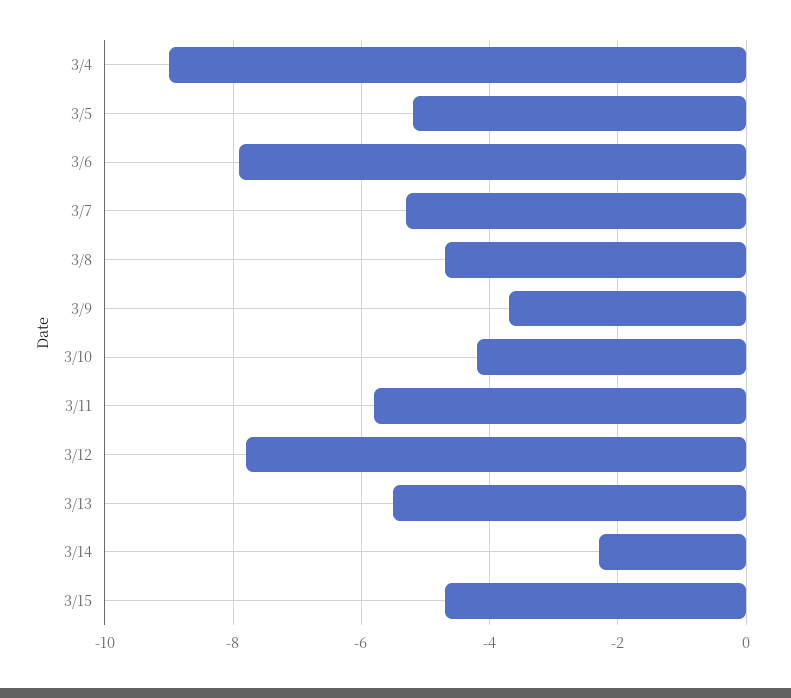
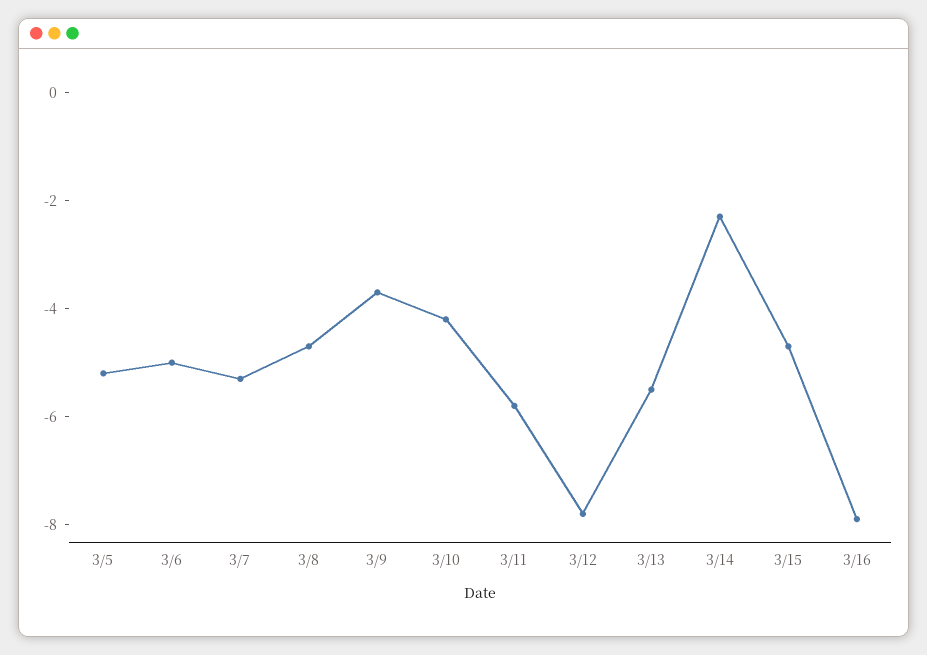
3/4: -9 -> none
3/6: -8 -> -5
3/16: none -> -8

